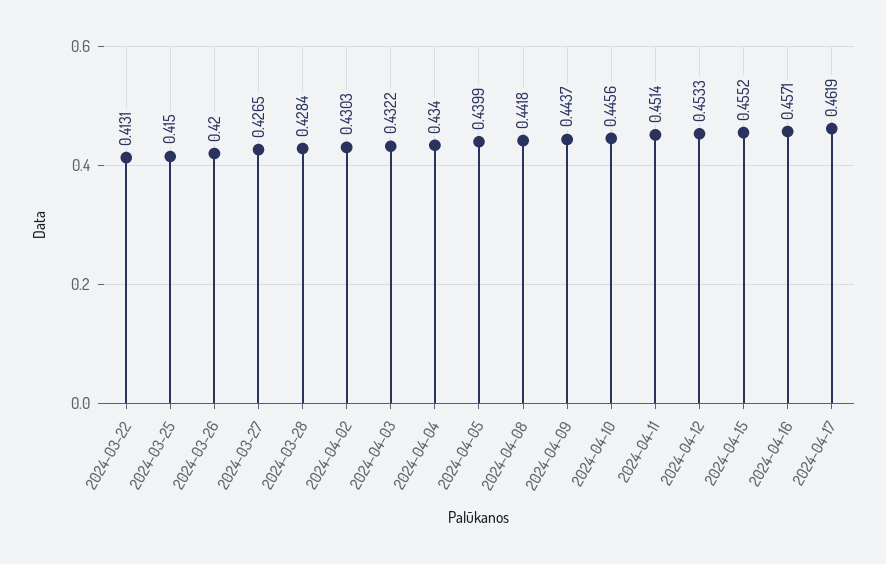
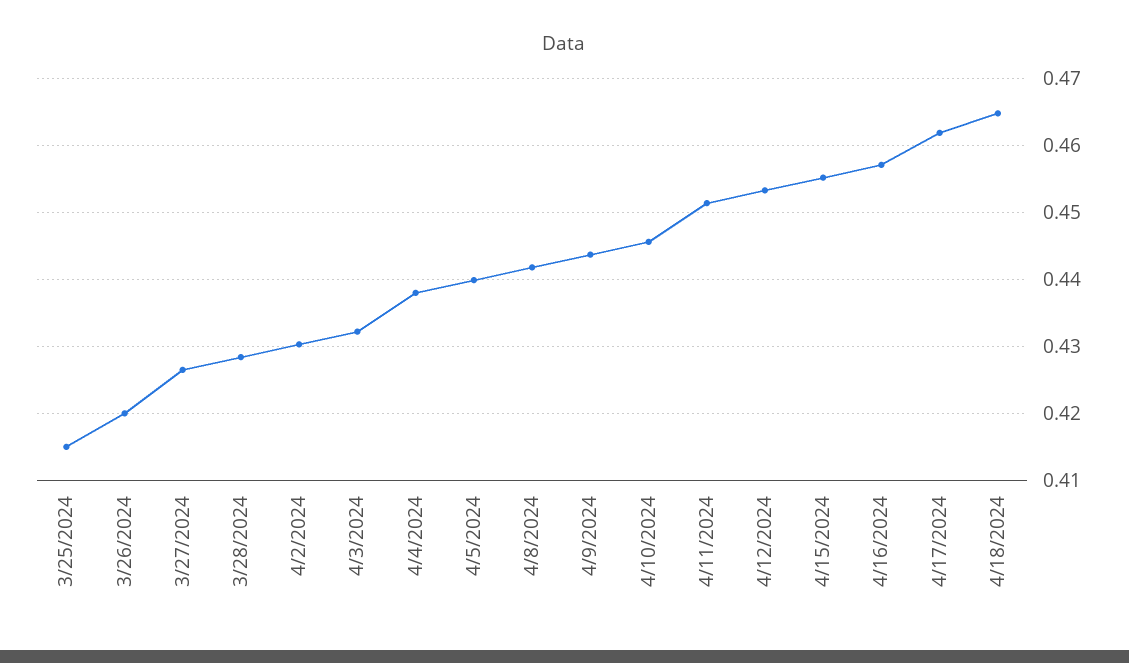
2024-03-22: 0.4131 -> none
2024-04-04: 0.434 -> 0.438
4/18/2024: none -> 0.465

